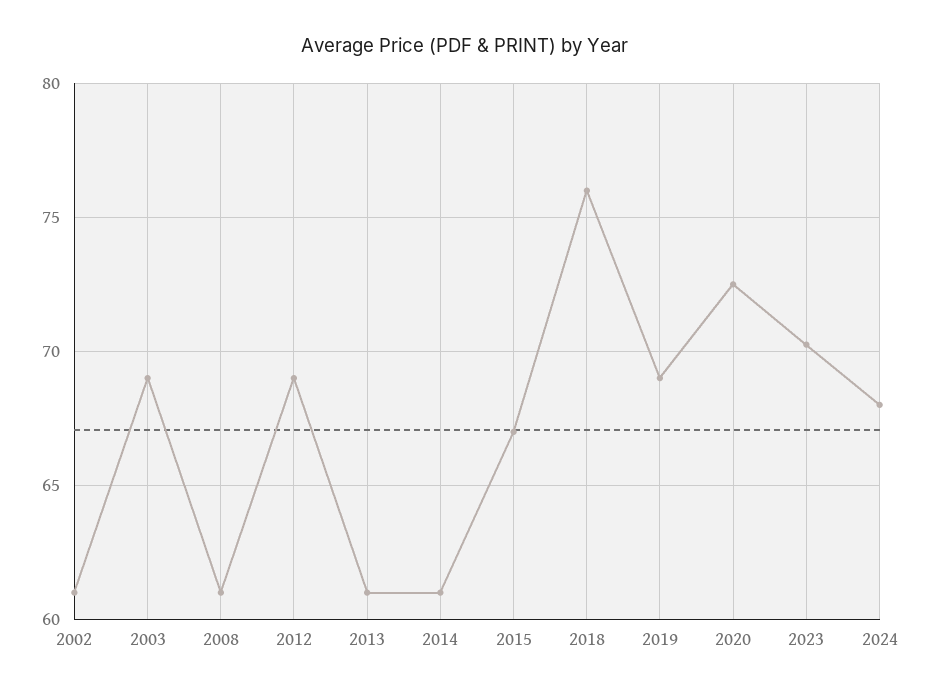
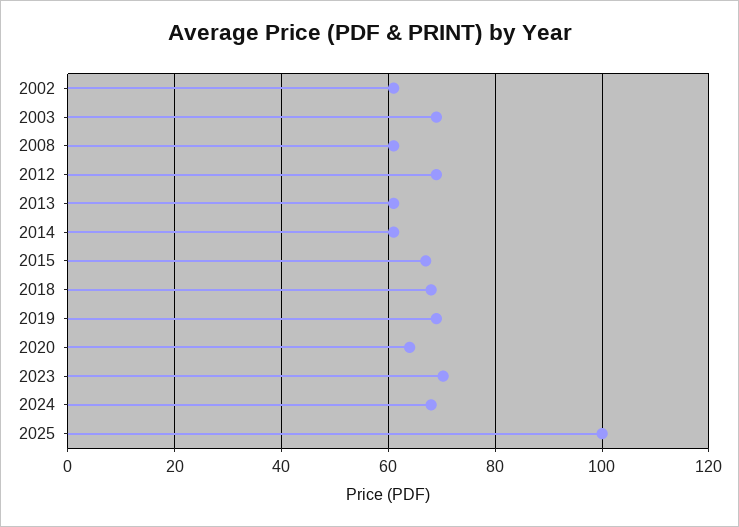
2018: 76 -> 68
2020: 72.5 -> 64
2025: none -> 100

